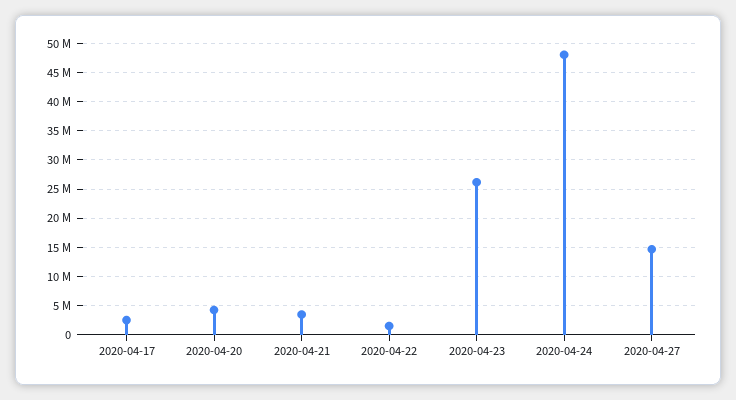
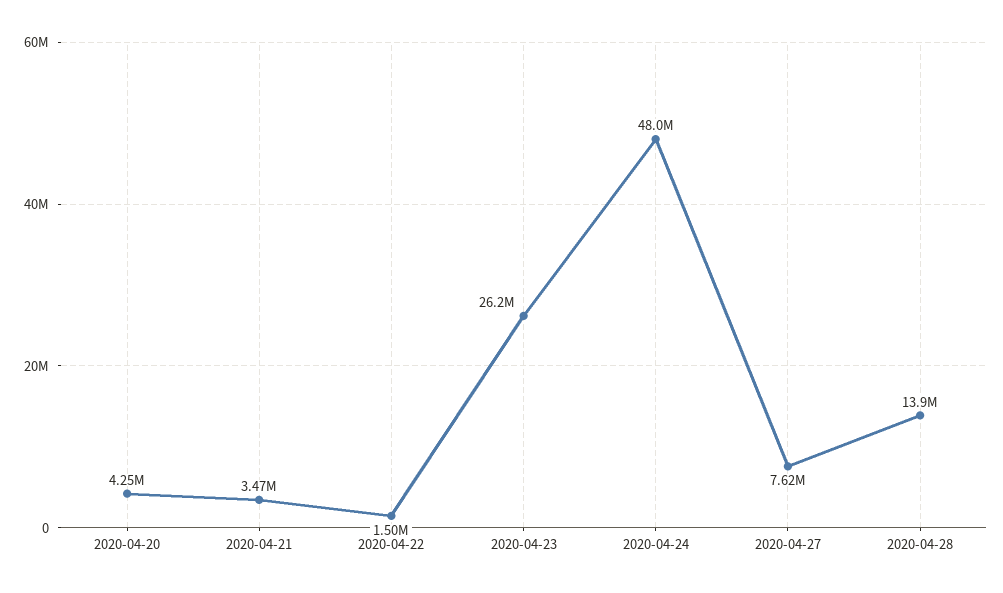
2020-04-17: 2500000 -> none
2020-04-27: 15000000 -> 7620000
2020-04-28: none -> 13900000

